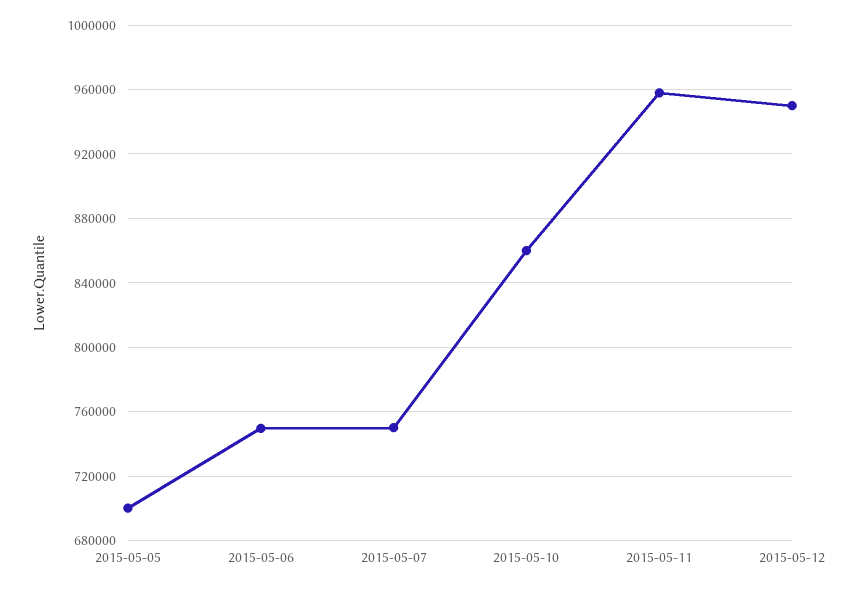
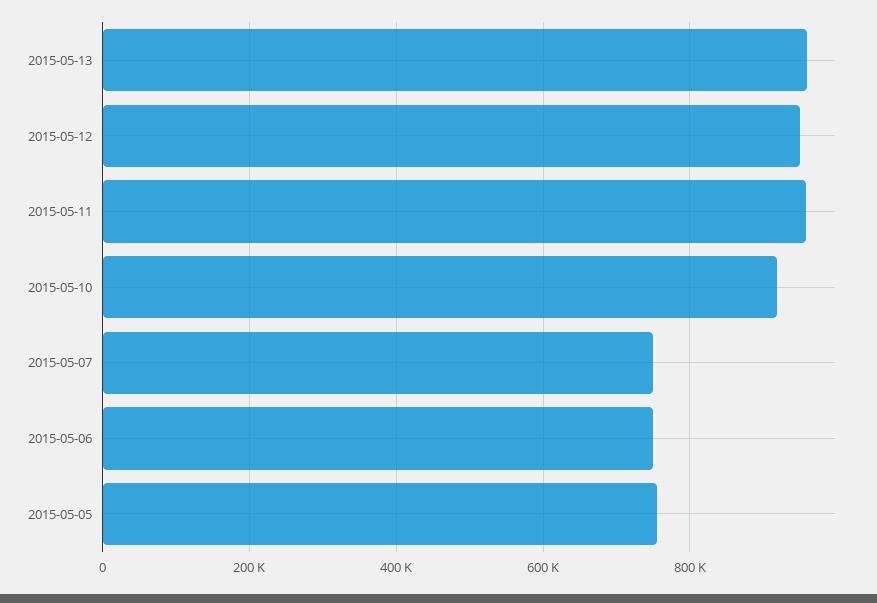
2015-05-05: 700000 -> 760000
2015-05-10: 860000 -> 920000
2015-05-13: none -> 960000

